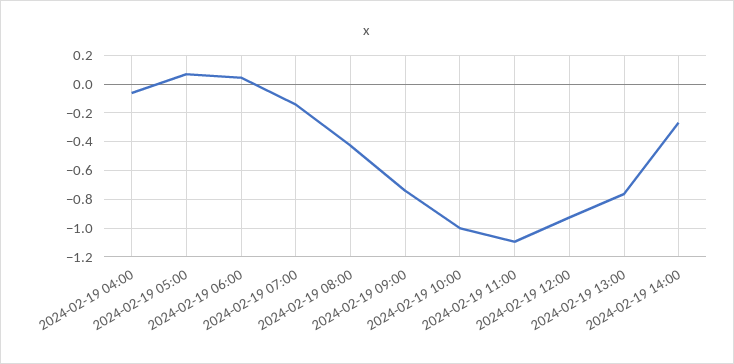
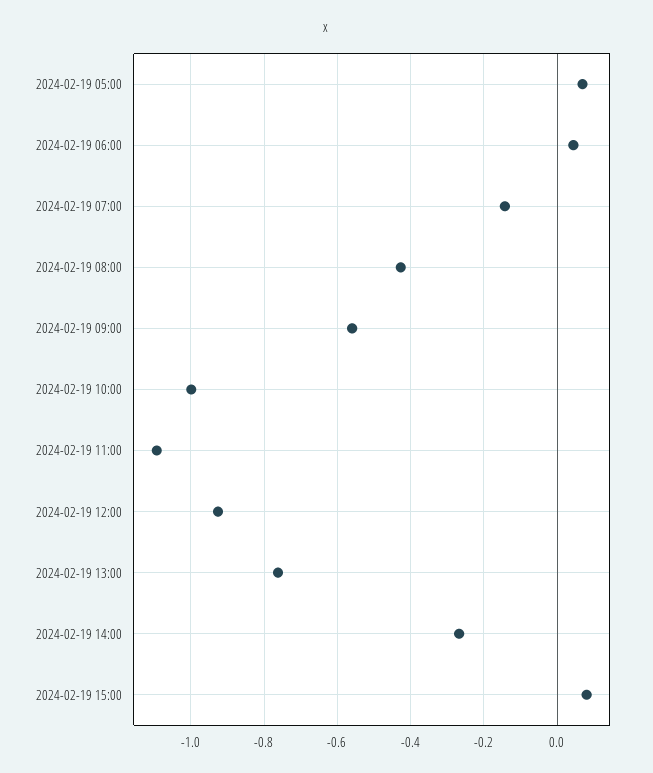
2024-02-19 04:00: -0.05 -> none
2024-02-19 09:00: -0.75 -> -0.56
2024-02-19 15:00: none -> 0.08

